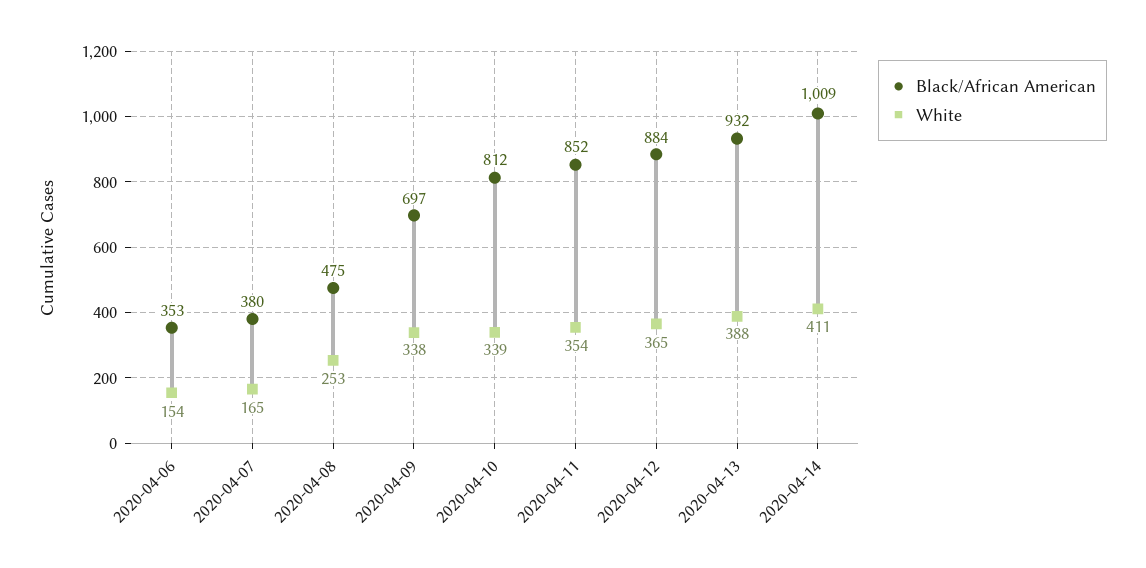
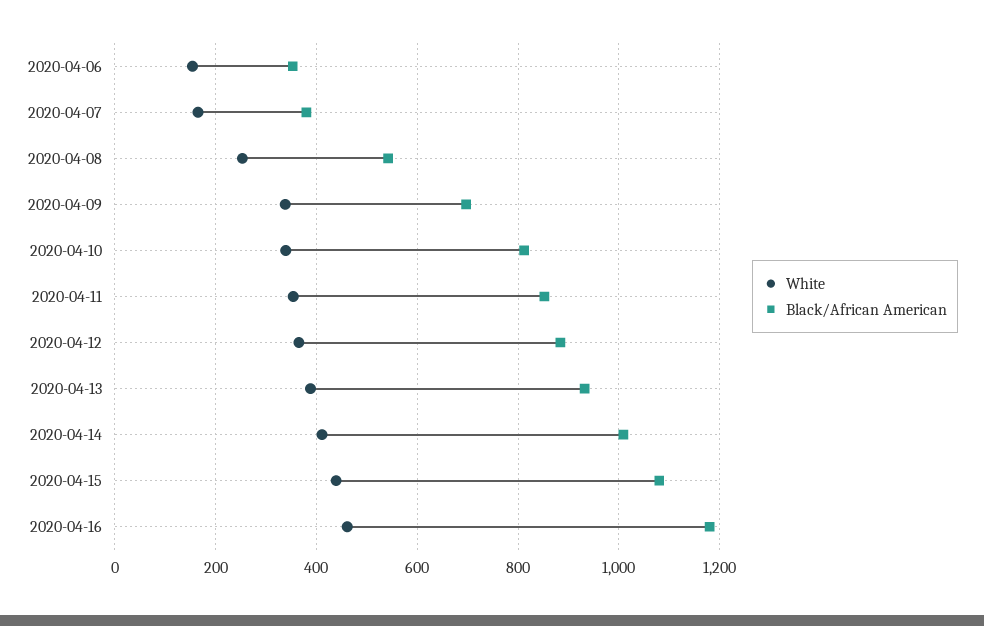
Black/African American, 2020-04-08: 475 -> 540
White, 2020-04-15: none -> 440
Black/African American, 2020-04-15: none -> 1080
White, 2020-04-16: none -> 460
Black/African American, 2020-04-16: none -> 1180

